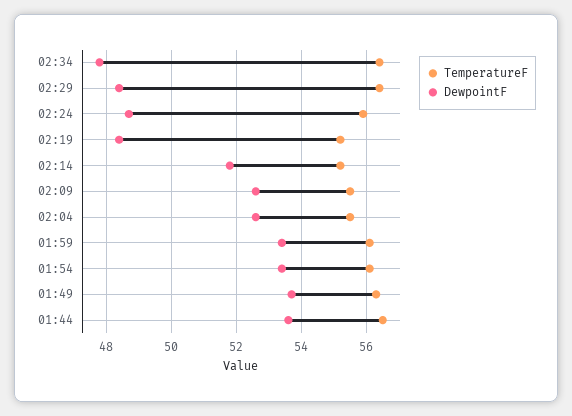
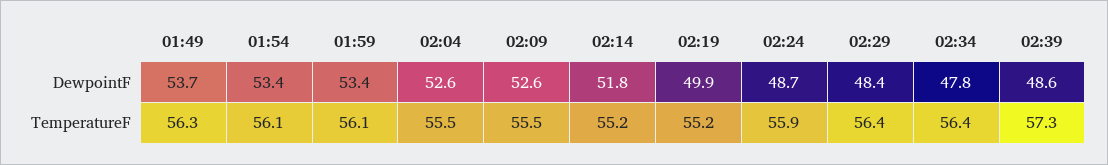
DewpointF, 02:19: 48.5 -> 49.9
TemperatureF, 01:44: 56.5 -> none
DewpointF, 01:44: 53.5 -> none
DewpointF, 02:39: none -> 48.6
TemperatureF, 02:39: none -> 57.3

